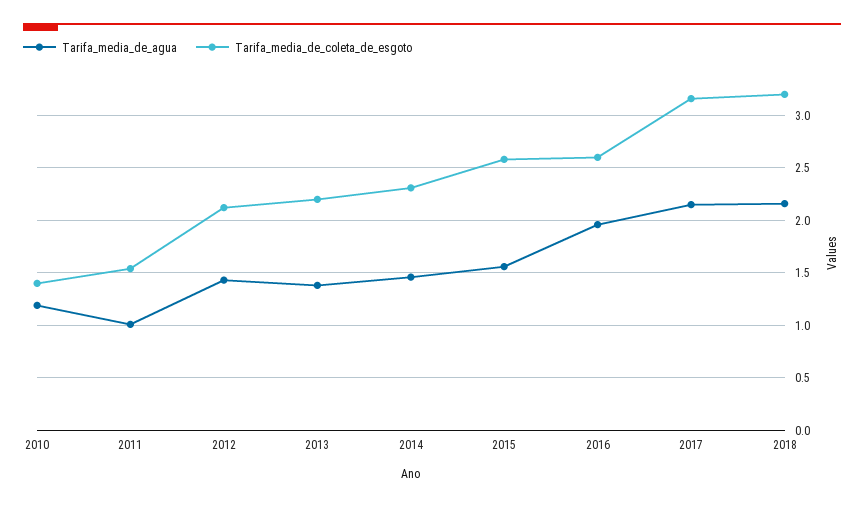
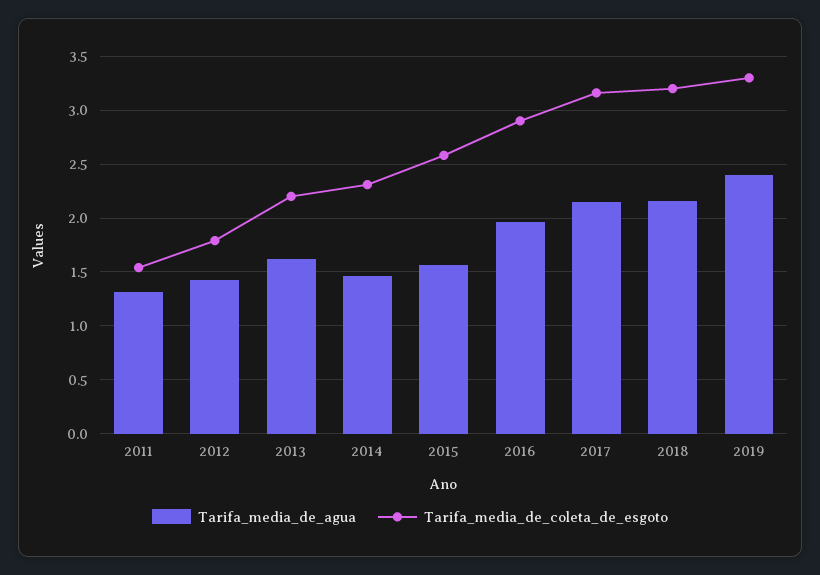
Tarifa_media_de_agua, 2010: 1.2 -> none
Tarifa_media_de_coleta_de_esgoto, 2010: 1.4 -> none
Tarifa_media_de_agua, 2011: 1 -> 1.3
Tarifa_media_de_coleta_de_esgoto, 2012: 2.1 -> 1.8
Tarifa_media_de_agua, 2013: 1.4 -> 1.6
Tarifa_media_de_coleta_de_esgoto, 2016: 2.6 -> 2.9
Tarifa_media_de_agua, 2019: none -> 2.4
Tarifa_media_de_coleta_de_esgoto, 2019: none -> 3.3

